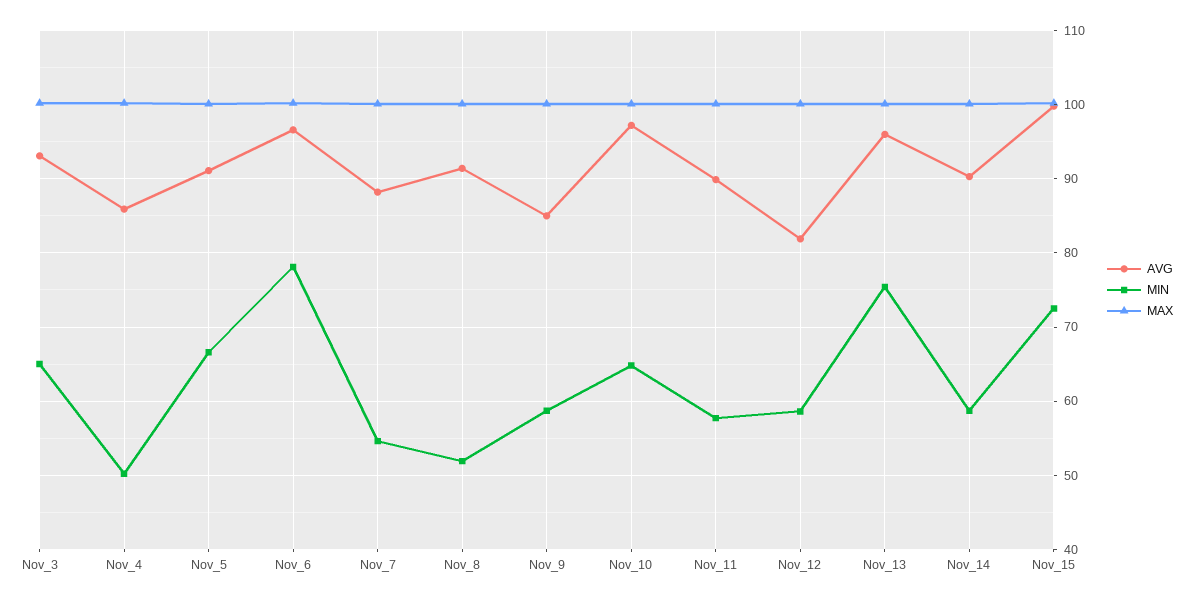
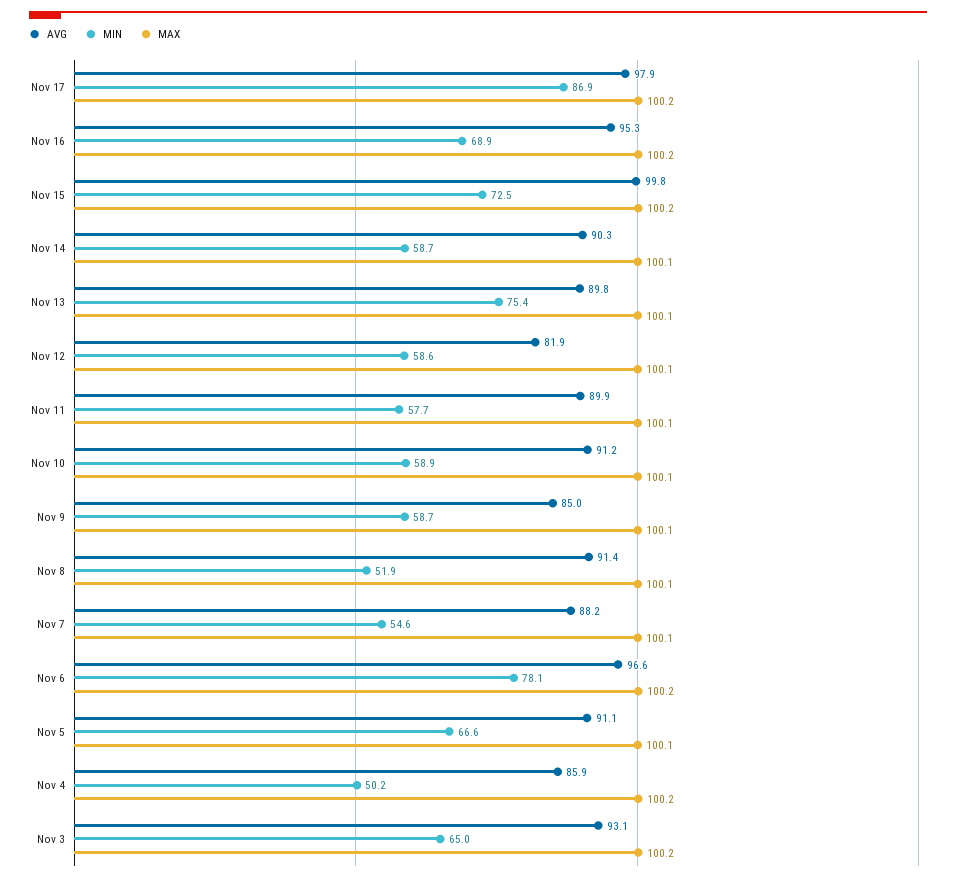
AVG, Nov_10: 97 -> 91.2
MIN, Nov_10: 65 -> 58.9
AVG, Nov_13: 96 -> 89.8
AVG, Nov 17: none -> 97.9
MIN, Nov 17: none -> 86.9
MAX, Nov 17: none -> 100.2
AVG, Nov 16: none -> 95.3
MIN, Nov 16: none -> 68.9
MAX, Nov 16: none -> 100.2

